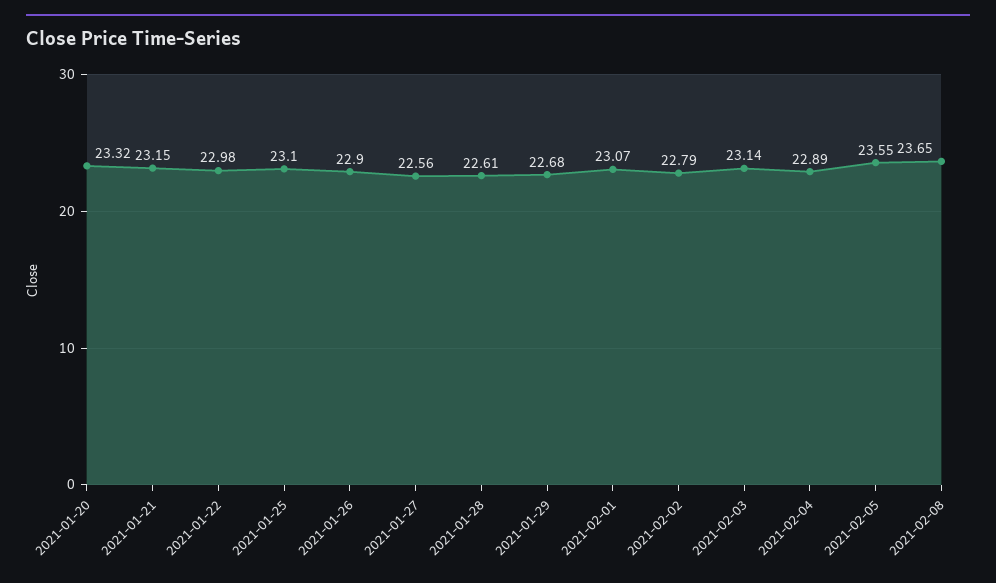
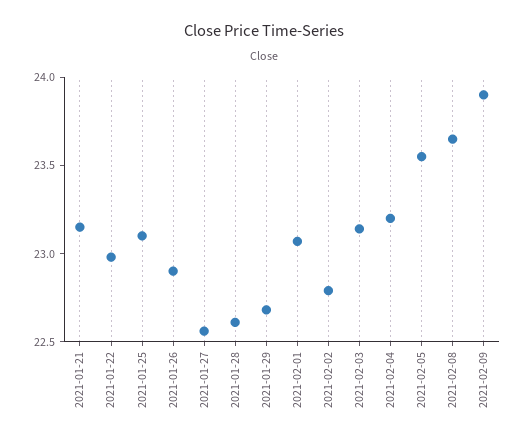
2021-01-20: 23.32 -> none
2021-02-04: 22.89 -> 23.2
2021-02-09: none -> 23.9

